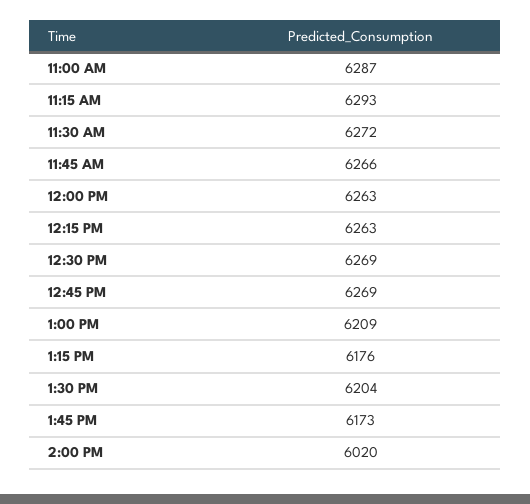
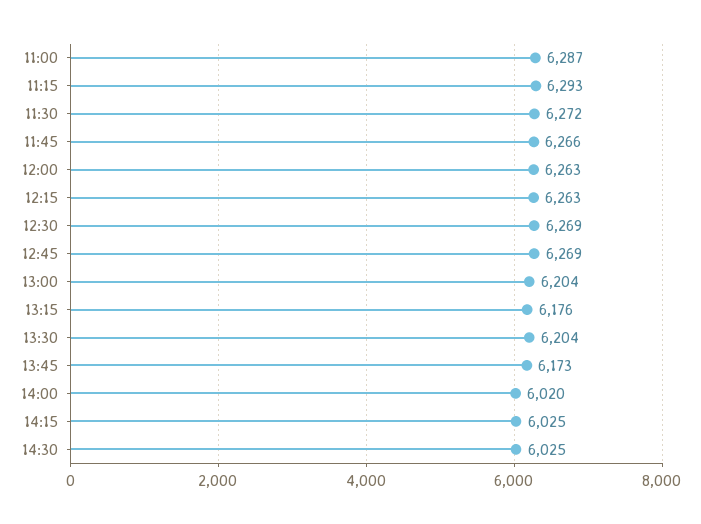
1:00 PM: 6209 -> 6204
14:15: none -> 6025
14:30: none -> 6025

